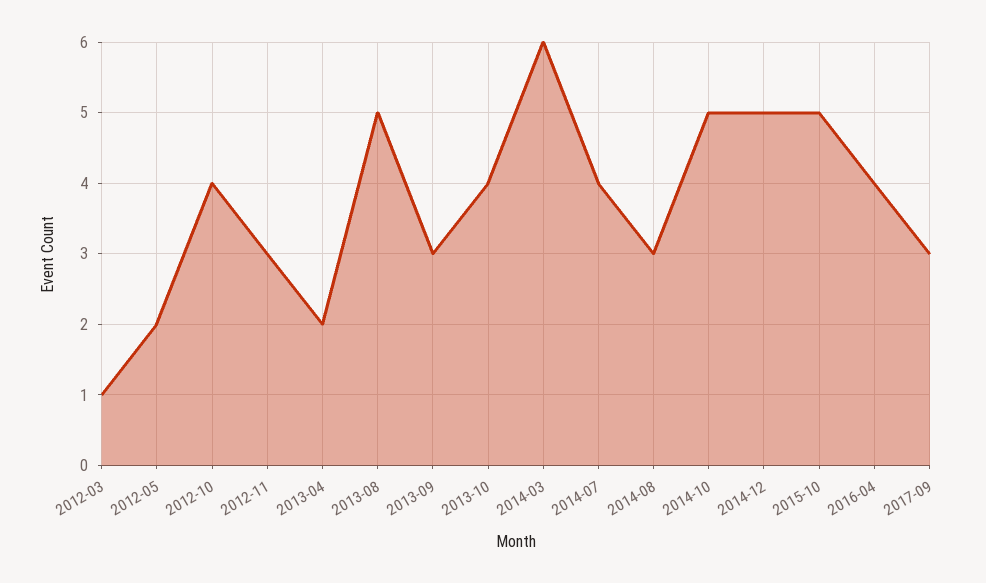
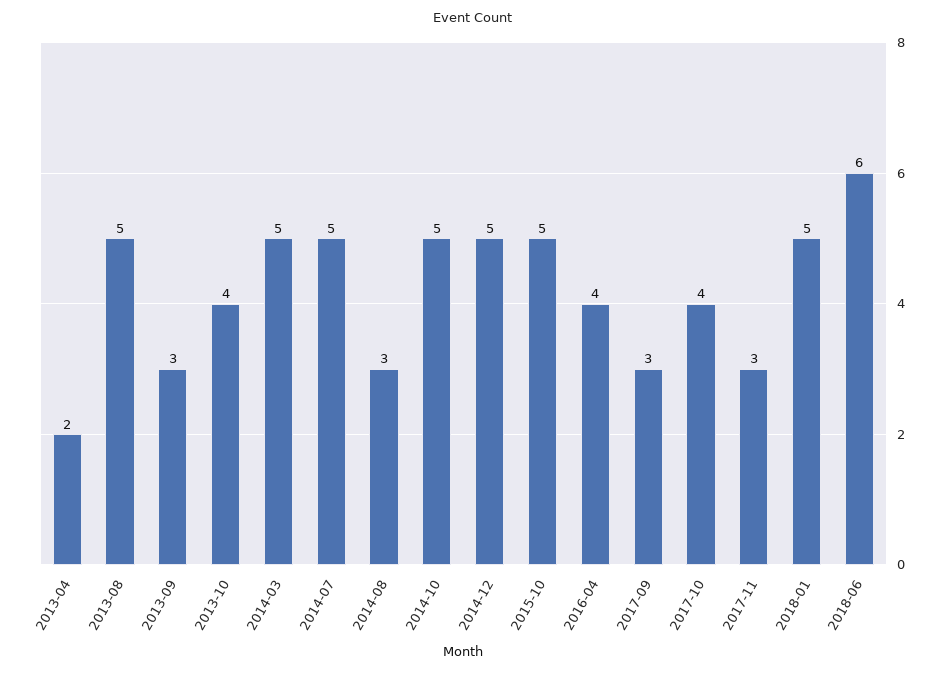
2012-03: 1 -> none
2012-05: 2 -> none
2012-10: 4 -> none
2012-11: 3 -> none
2014-03: 6 -> 5
2014-07: 4 -> 5
2017-10: none -> 4
2017-11: none -> 3
2018-01: none -> 5
2018-06: none -> 6

